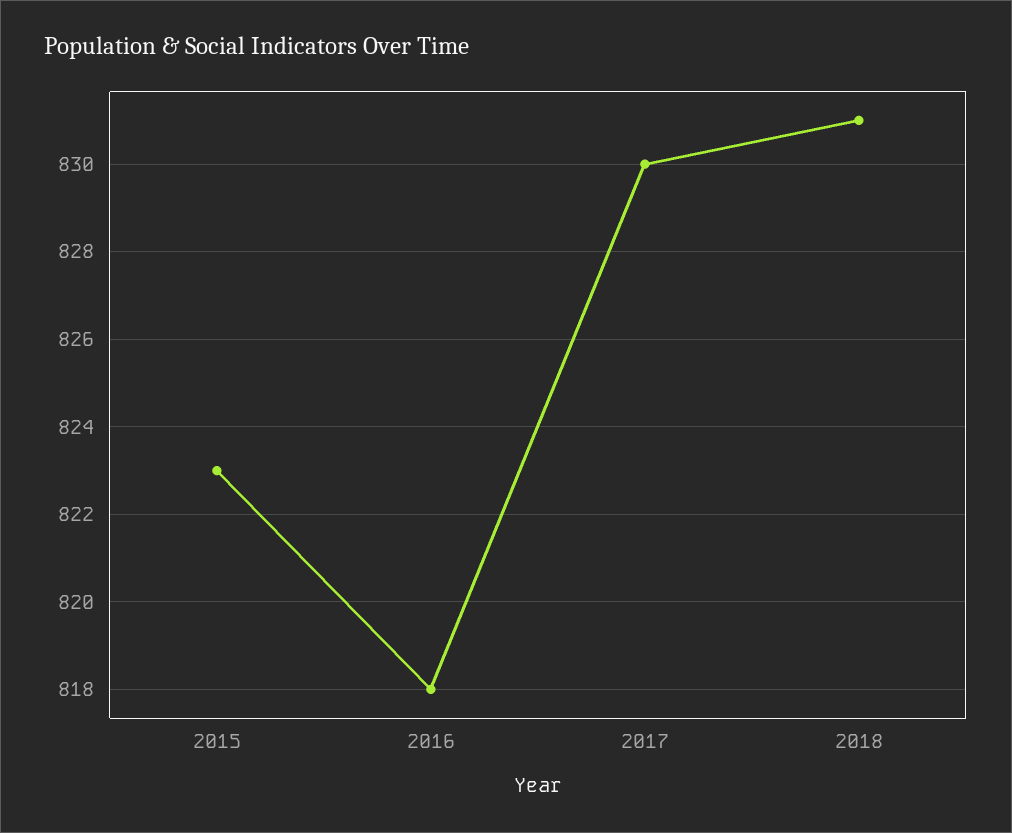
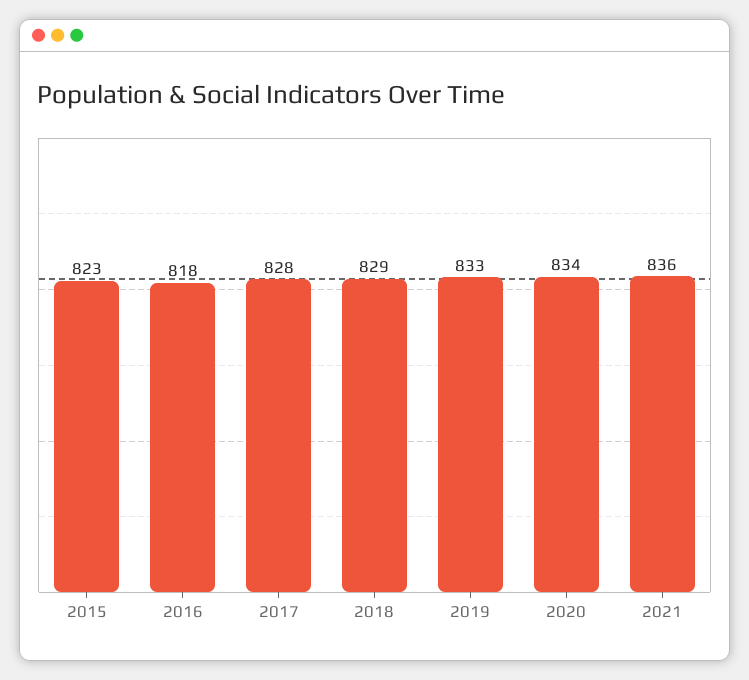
2017: 830 -> 828
2018: 831 -> 829
2019: none -> 833
2020: none -> 834
2021: none -> 836

